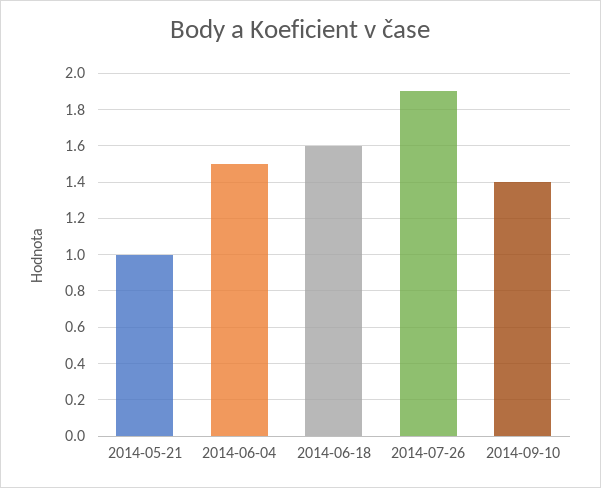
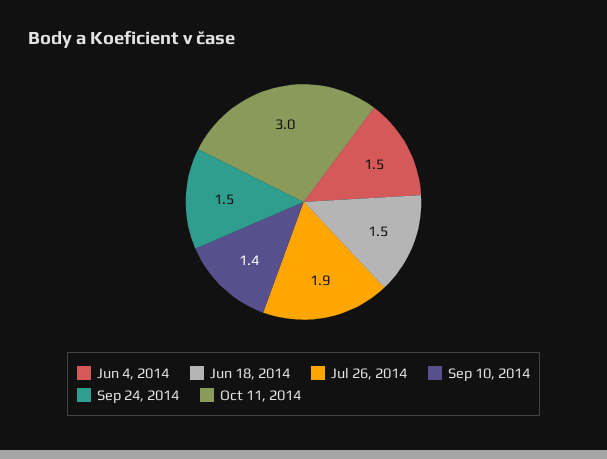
2014-05-21: 1 -> none
2014-06-18: 1.6 -> 1.5
Sep 24, 2014: none -> 1.5
Oct 11, 2014: none -> 3

